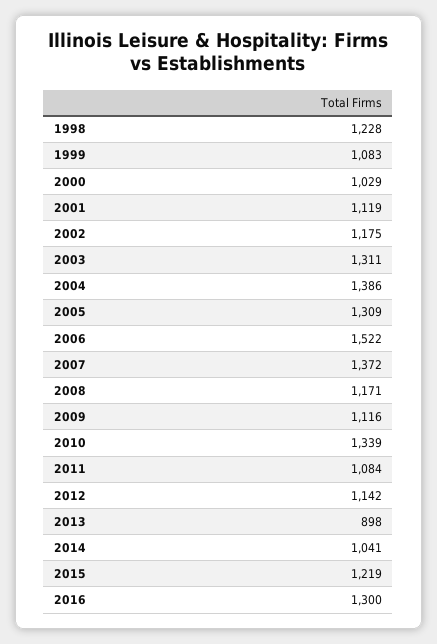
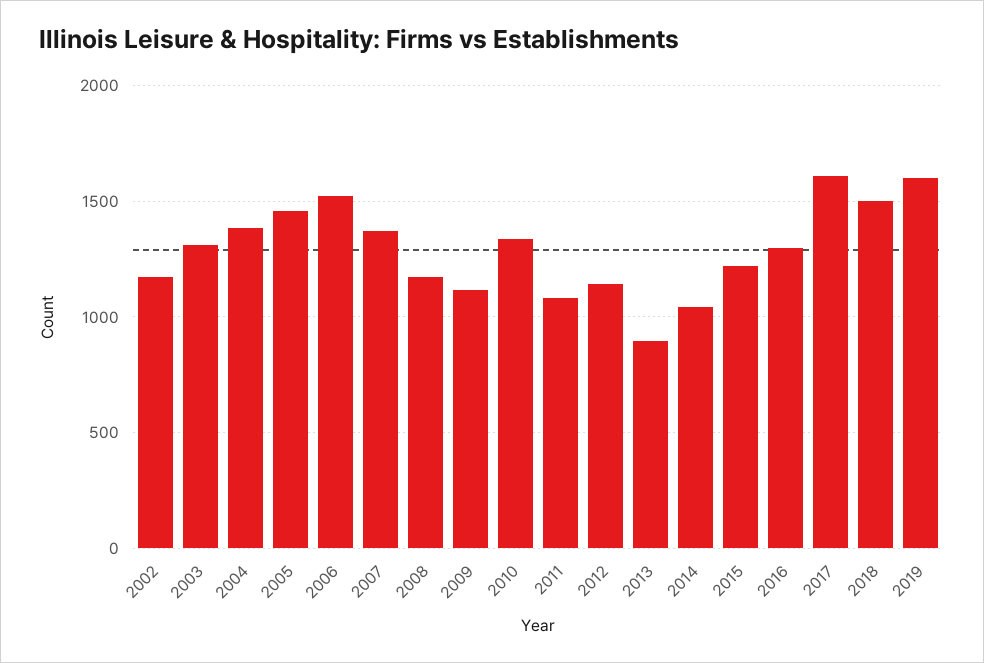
1998: 1228 -> none
1999: 1083 -> none
2000: 1029 -> none
2001: 1119 -> none
2005: 1309 -> 1450
2017: none -> 1600
2018: none -> 1500
2019: none -> 1600

